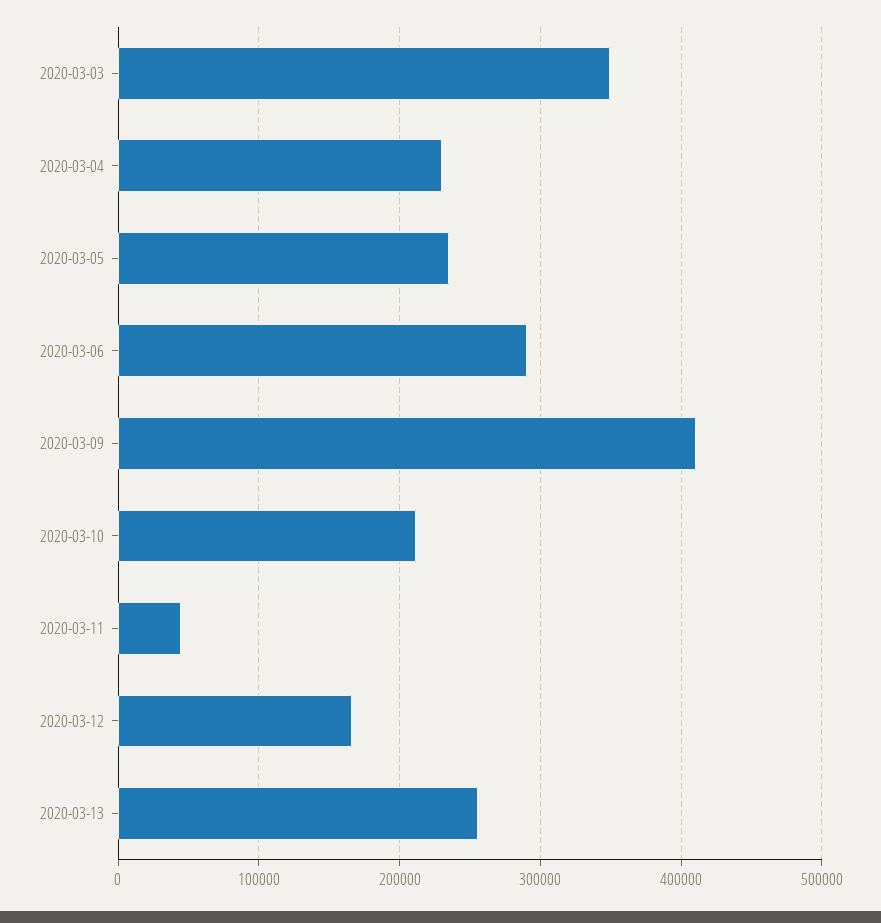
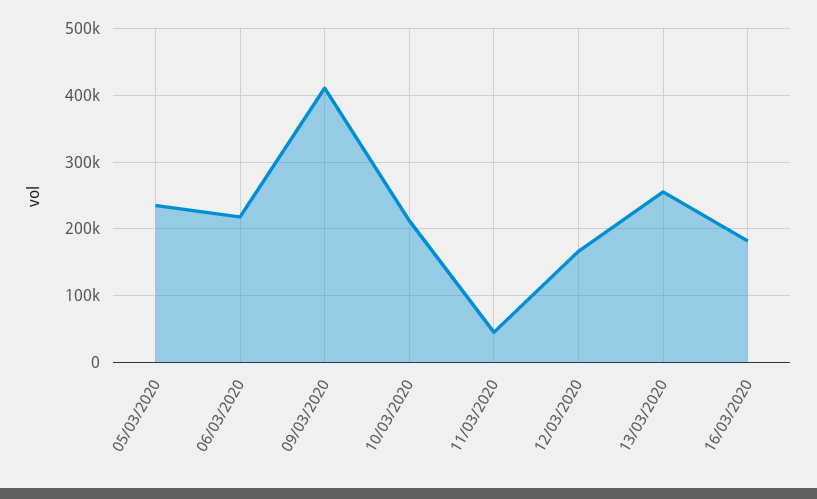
2020-03-03: 350000 -> none
2020-03-04: 230000 -> none
2020-03-06: 290000 -> 220000
16/03/2020: none -> 180000

